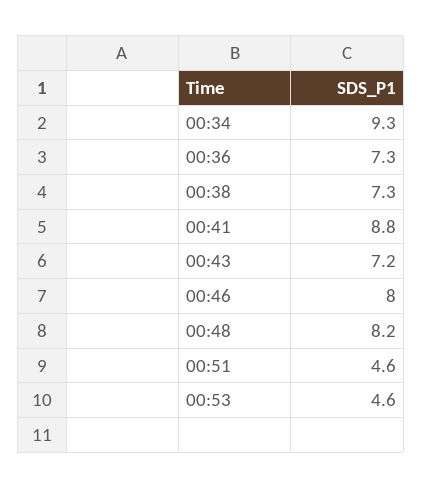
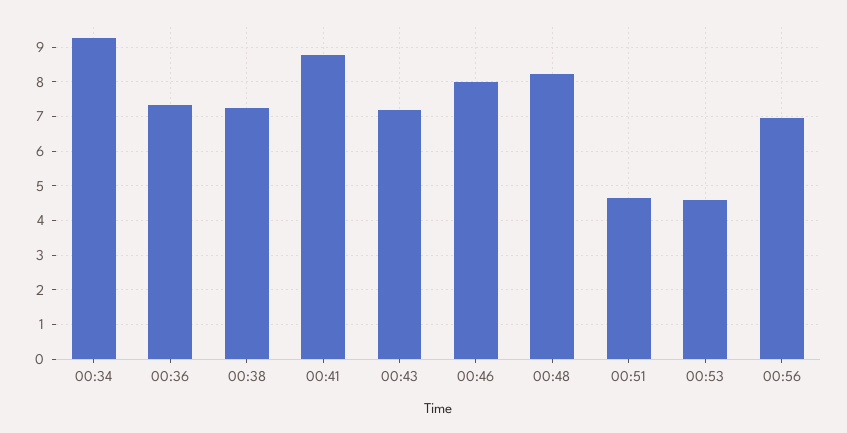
00:56: none -> 7

